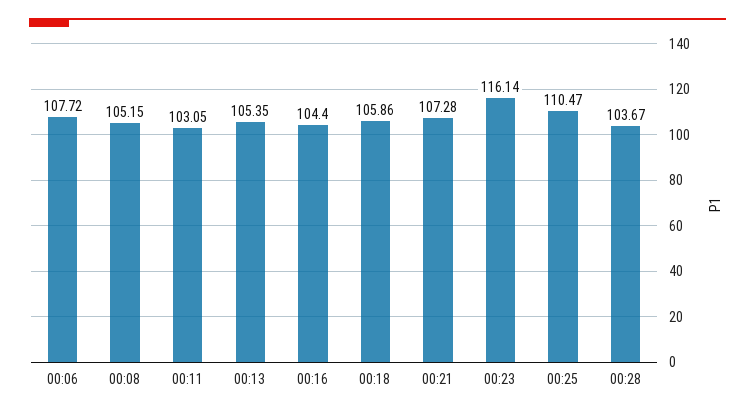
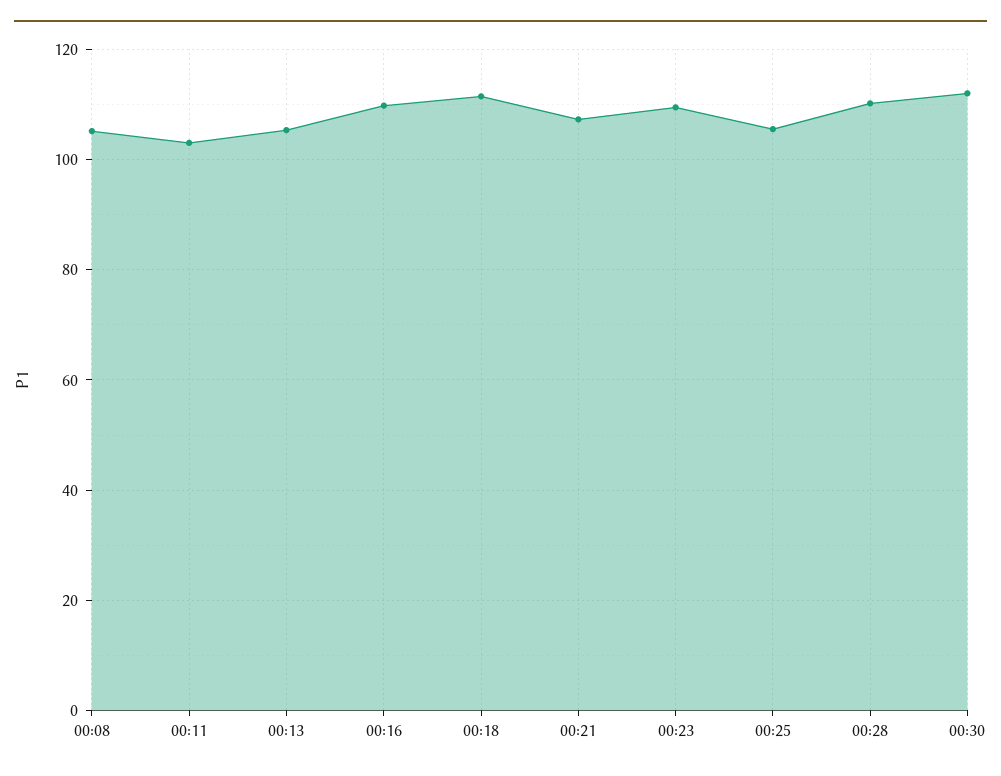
00:06: 107.72 -> none
00:16: 104.4 -> 110
00:18: 105.86 -> 112
00:23: 116.14 -> 110
00:25: 110.47 -> 106
00:28: 103.67 -> 110
00:30: none -> 112

